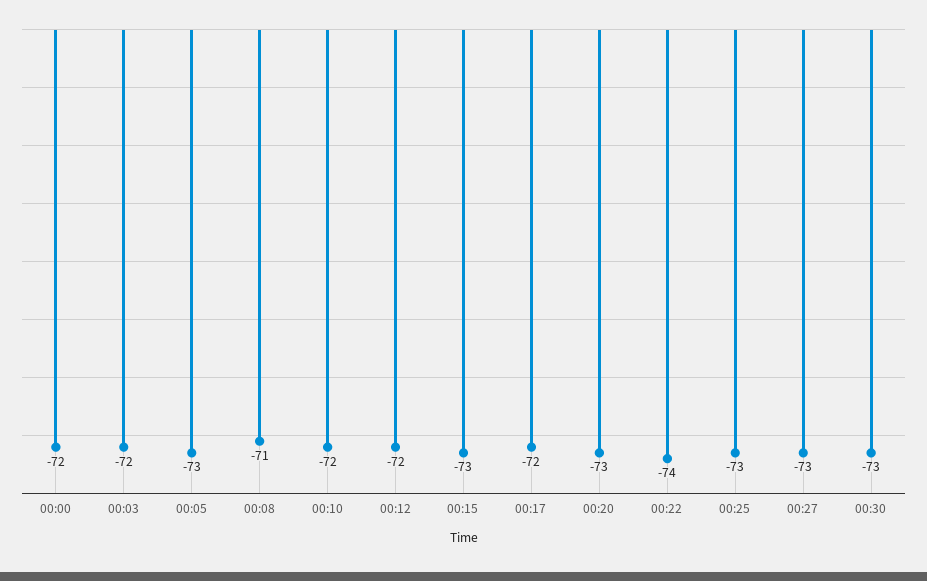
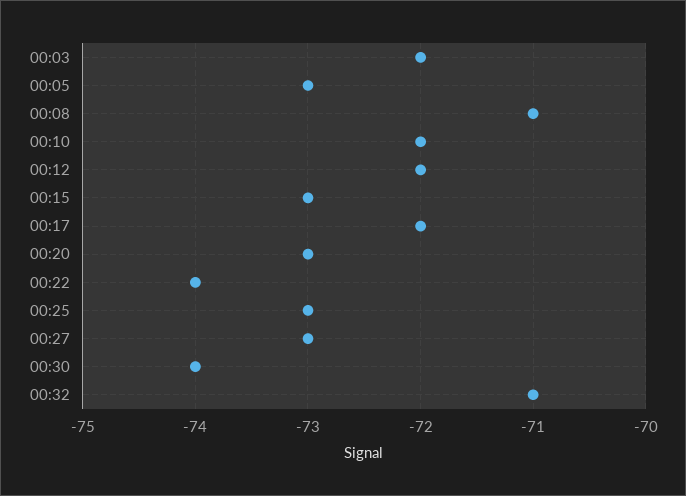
00:00: -72 -> none
00:30: -73 -> -74
00:32: none -> -71

